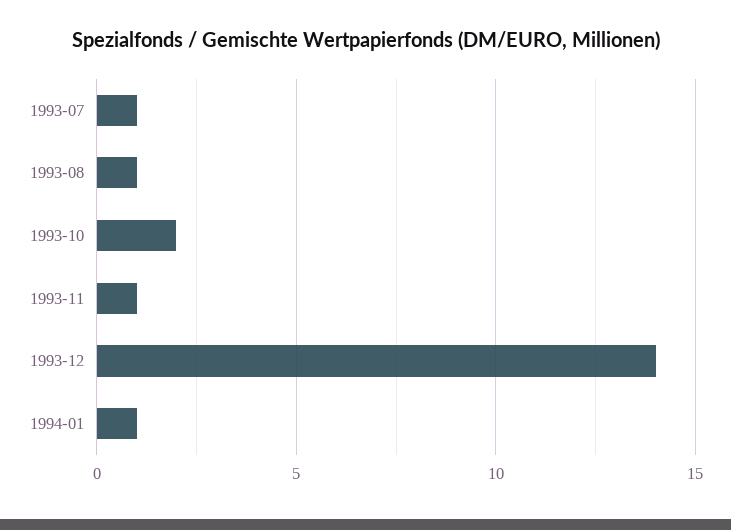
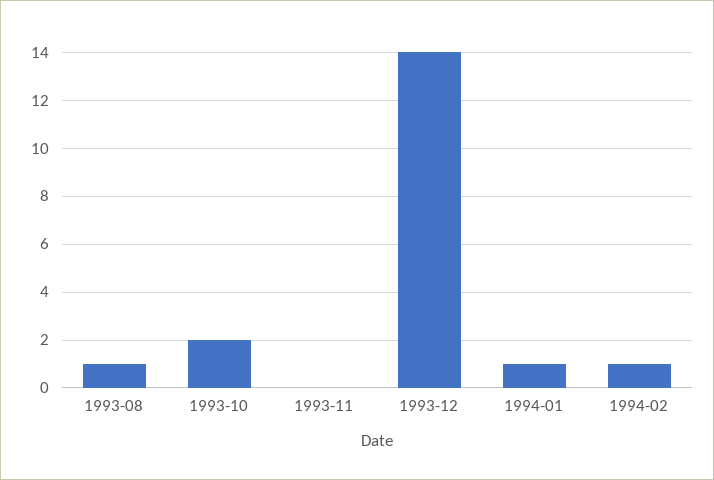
1993-07: 1 -> none
1993-11: 1 -> 0
1994-02: none -> 1

